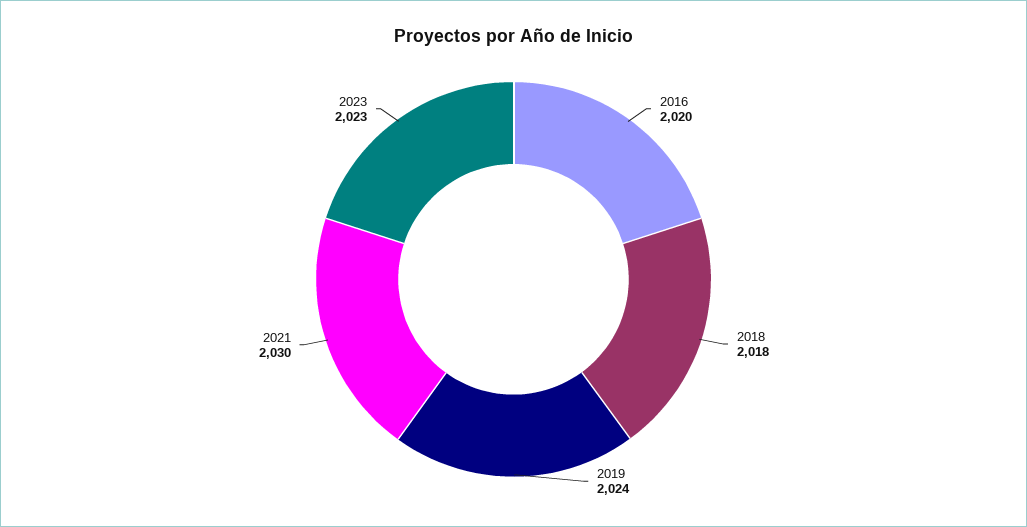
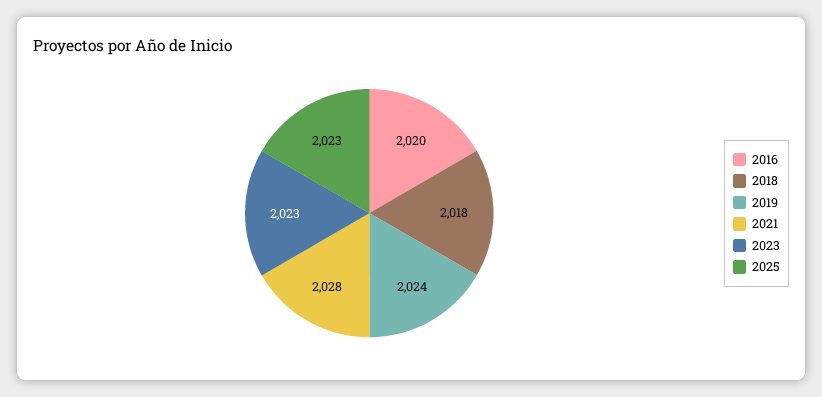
2021: 2030 -> 2028
2025: none -> 2023

